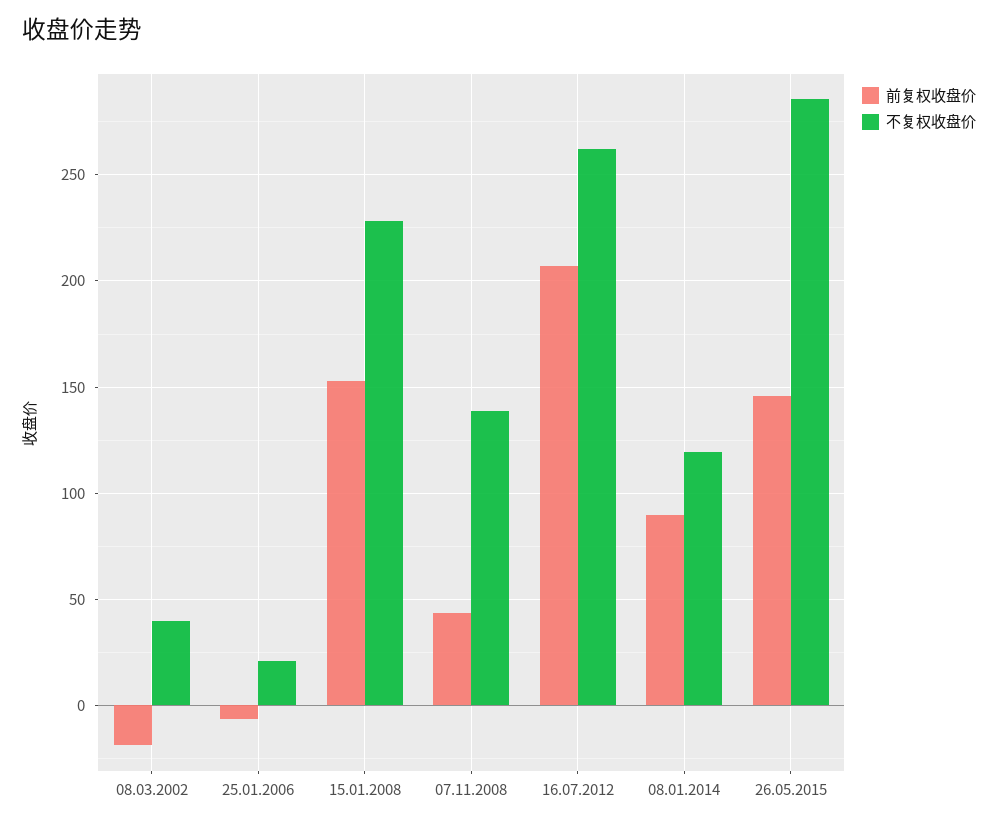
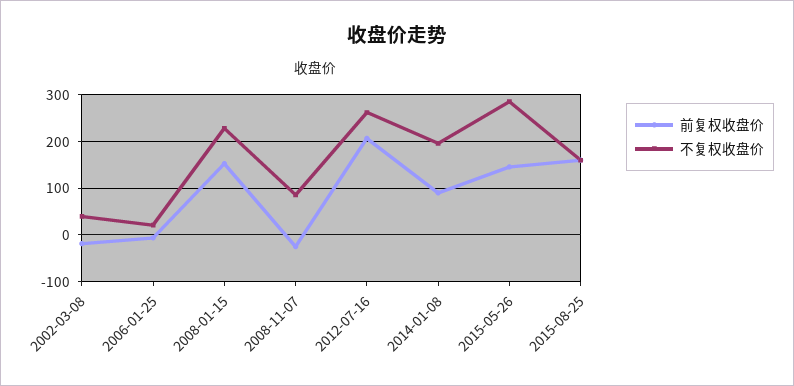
前复权收盘价, 07.11.2008: 45 -> -20
不复权收盘价, 07.11.2008: 140 -> 80
不复权收盘价, 08.01.2014: 120 -> 200
前复权收盘价, 2015-08-25: none -> 160
不复权收盘价, 2015-08-25: none -> 160

